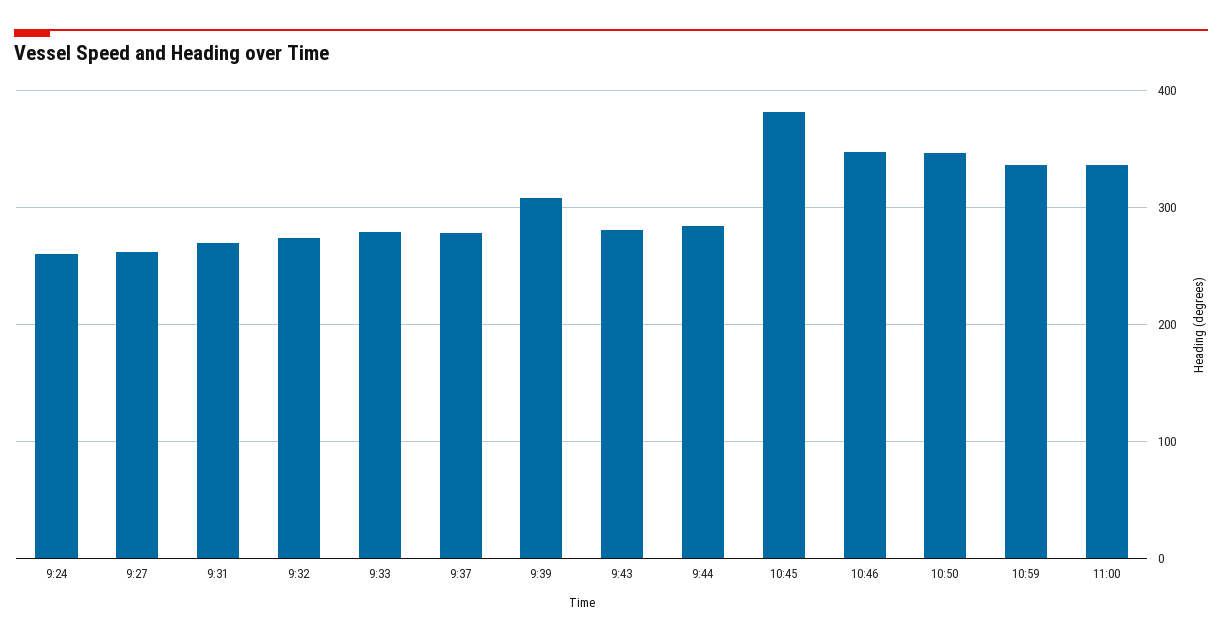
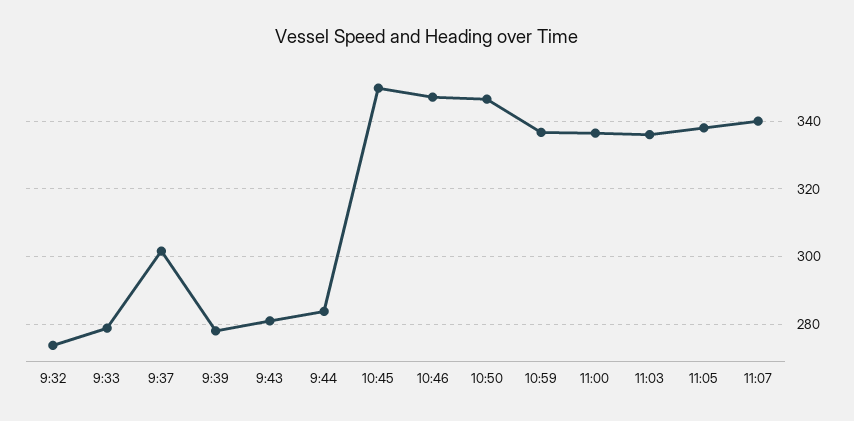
9:24: 260 -> none
9:27: 260 -> none
9:31: 270 -> none
9:37: 280 -> 302
9:39: 310 -> 278
10:45: 380 -> 350
11:03: none -> 336
11:05: none -> 338
11:07: none -> 340

